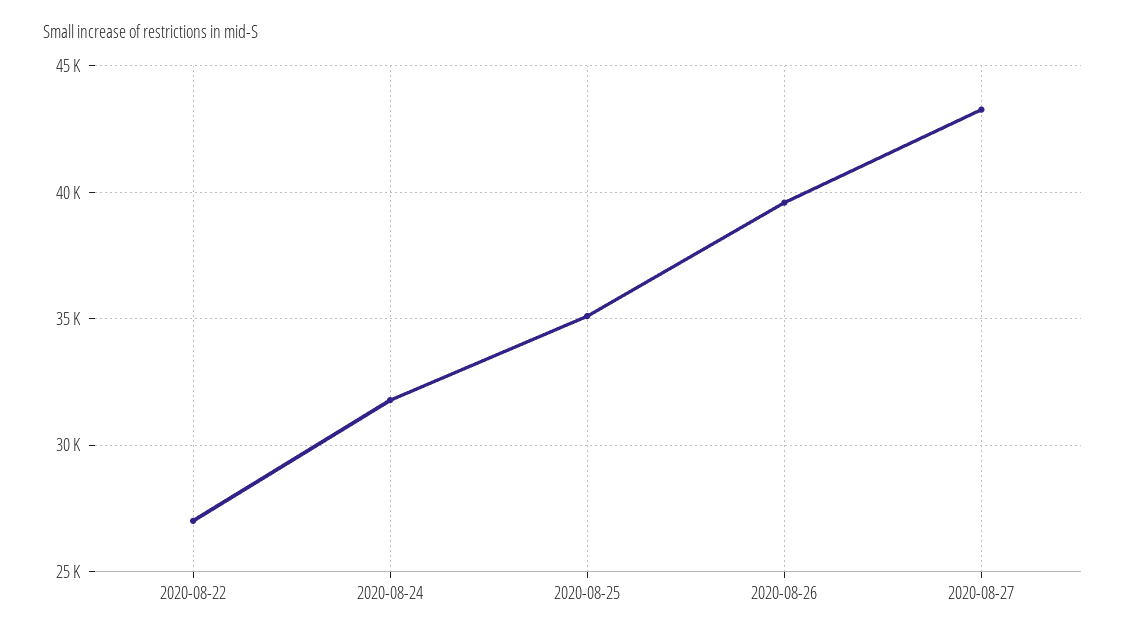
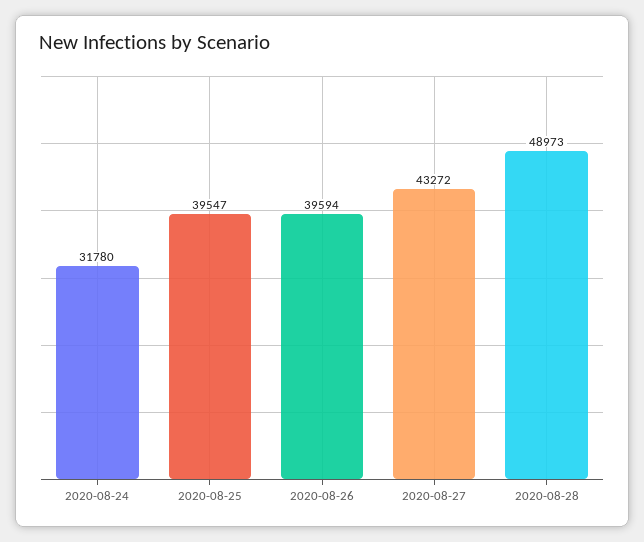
2020-08-22: 27000 -> none
2020-08-25: 35000 -> 39547
2020-08-28: none -> 48973

